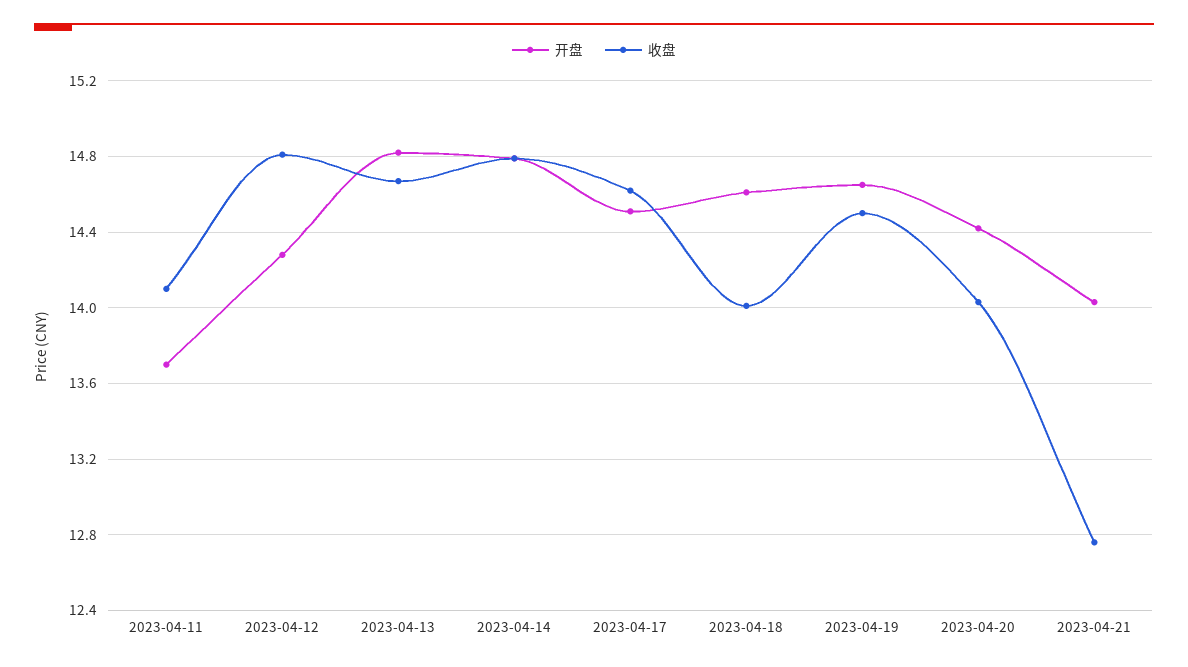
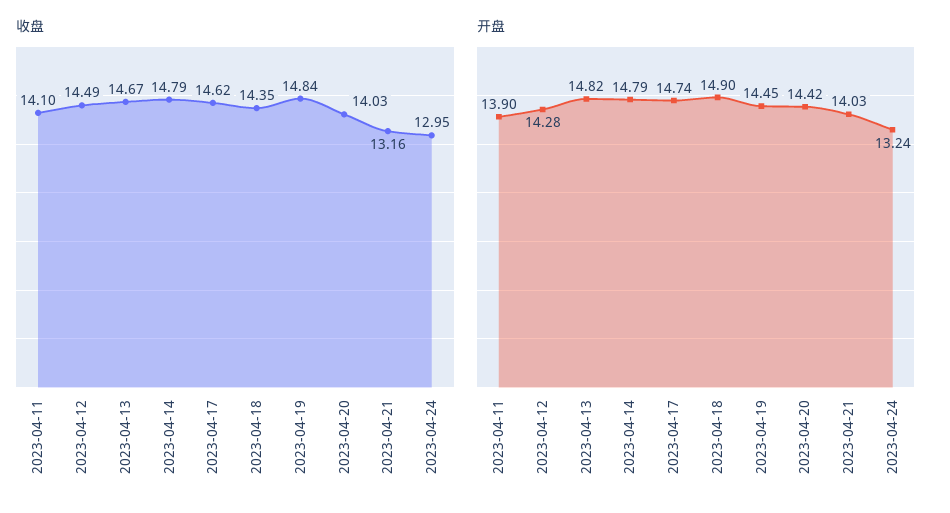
开盘, 2023-04-11: 13.7 -> 13.9
收盘, 2023-04-12: 14.8 -> 14.49
开盘, 2023-04-17: 14.5 -> 14.74
开盘, 2023-04-18: 14.6 -> 14.9
收盘, 2023-04-18: 14 -> 14.35
开盘, 2023-04-19: 14.65 -> 14.45
收盘, 2023-04-19: 14.5 -> 14.84
收盘, 2023-04-21: 12.75 -> 13.16
收盘, 2023-04-24: none -> 12.95
开盘, 2023-04-24: none -> 13.24

